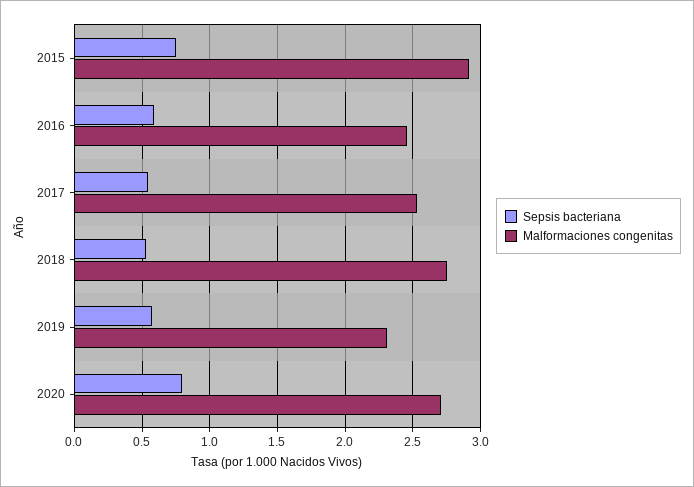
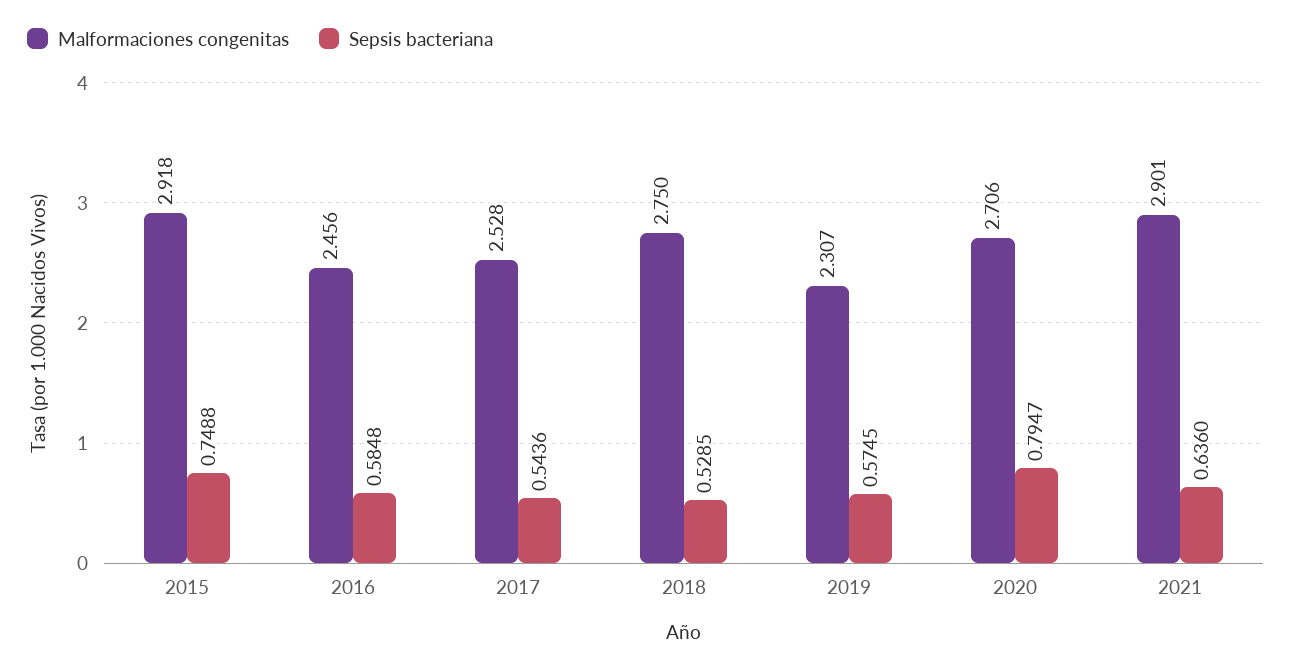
Malformaciones congenitas, 2021: none -> 2.901
Sepsis bacteriana, 2021: none -> 0.636

